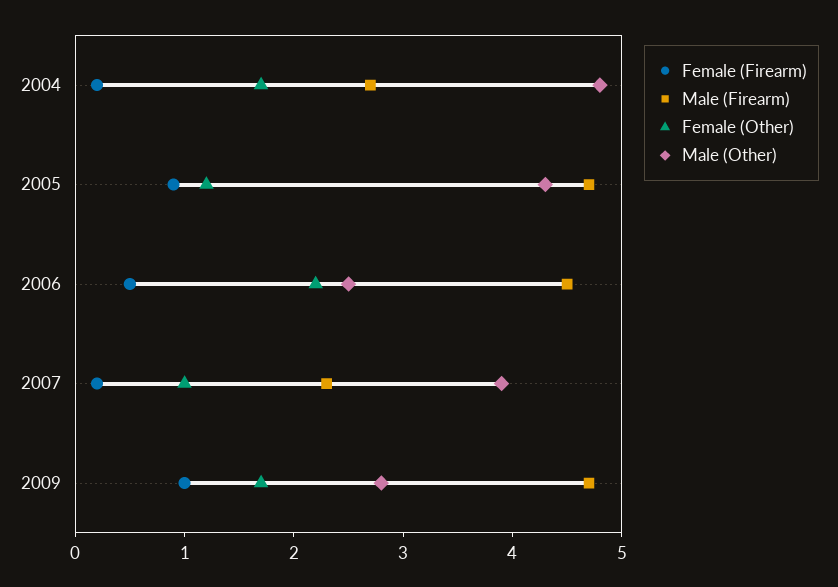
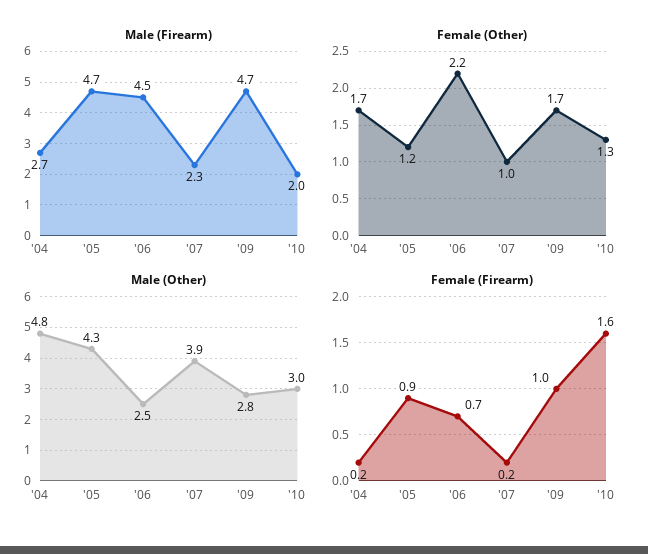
Female (Firearm), 2006: 0.5 -> 0.7
Male (Firearm), '10: none -> 2
Female (Other), '10: none -> 1.3
Male (Other), '10: none -> 3
Female (Firearm), '10: none -> 1.6

